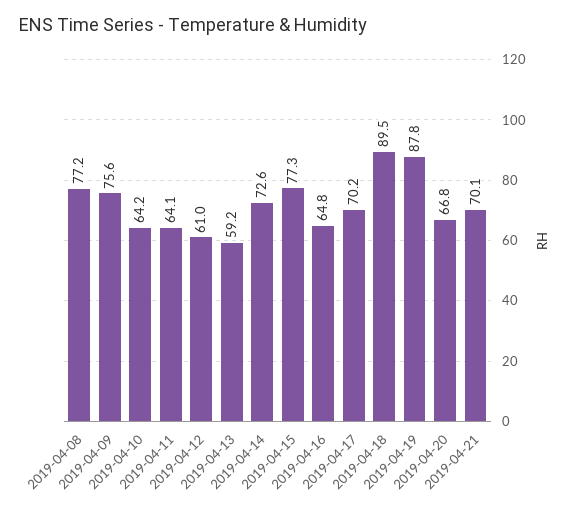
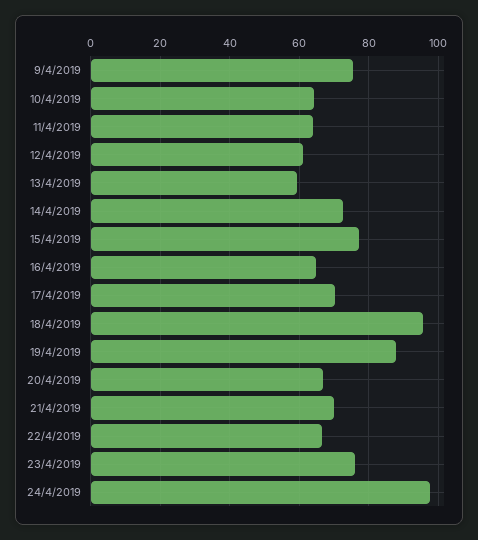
2019-04-08: 77.2 -> none
2019-04-18: 89.5 -> 96
22/4/2019: none -> 66
23/4/2019: none -> 76
24/4/2019: none -> 98

